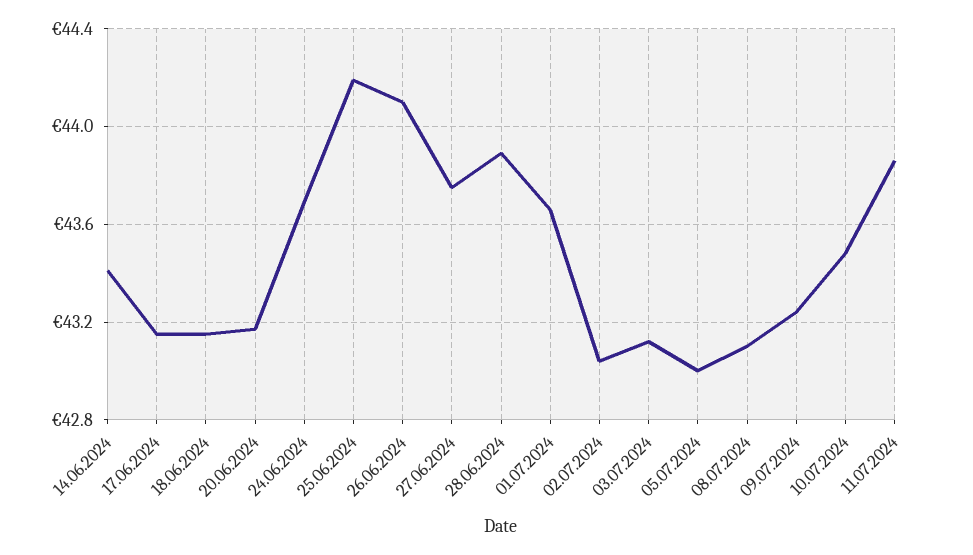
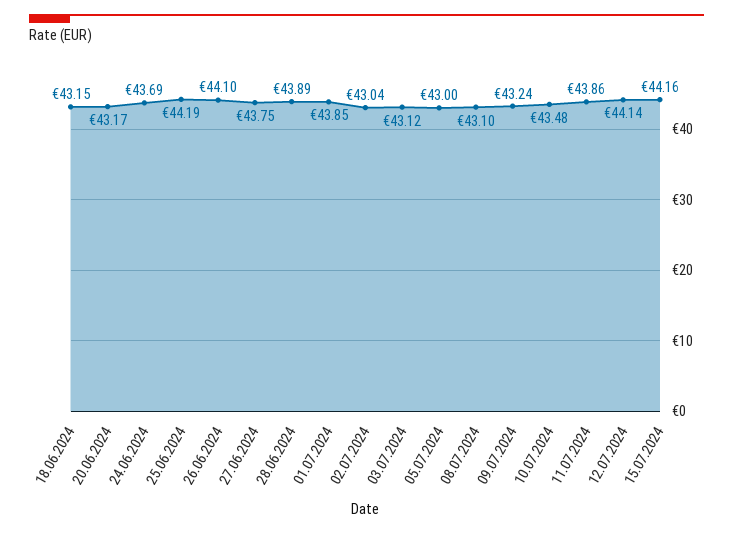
14.06.2024: 43.4 -> none
17.06.2024: 43.15 -> none
01.07.2024: 43.65 -> 43.85
12.07.2024: none -> 44.14
15.07.2024: none -> 44.16

